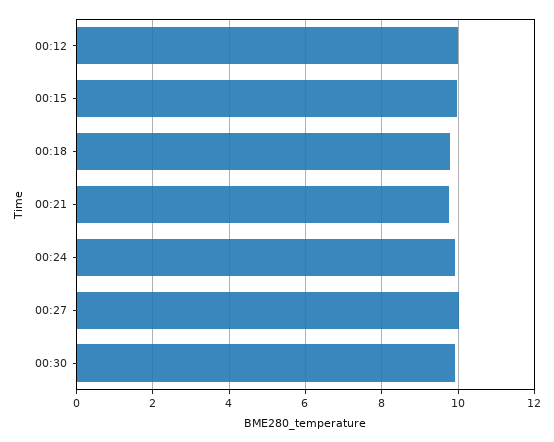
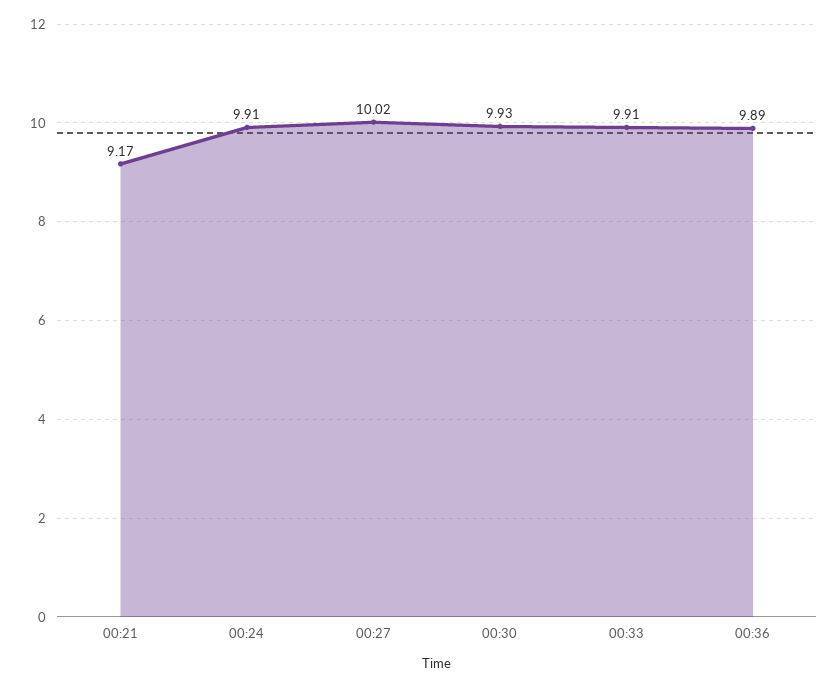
00:12: 10 -> none
00:15: 10 -> none
00:18: 9.8 -> none
00:21: 9.8 -> 9.17
00:33: none -> 9.91
00:36: none -> 9.89

